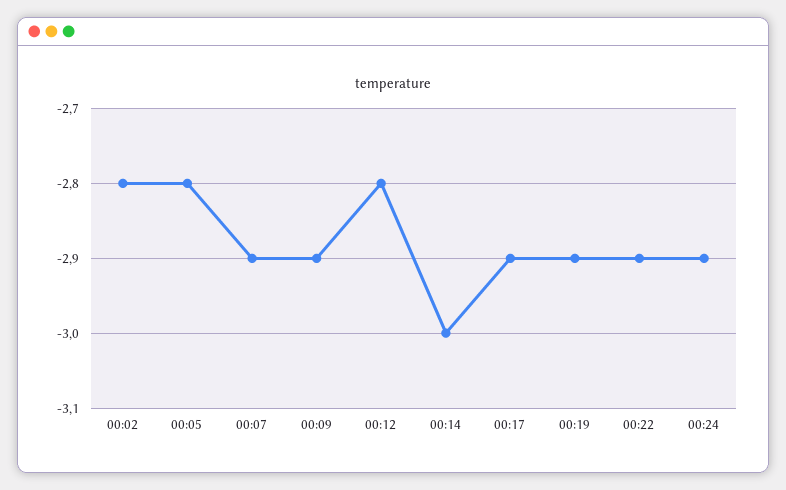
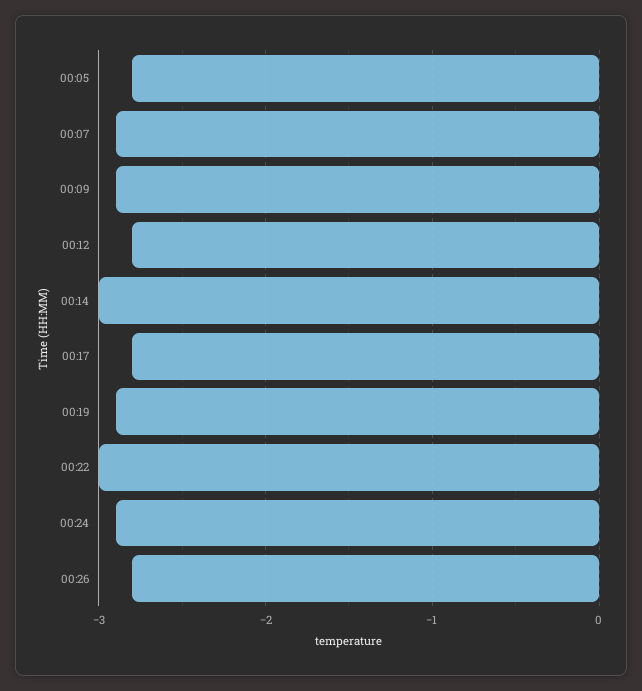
00:02: -2.8 -> none
00:17: -2.9 -> -2.8
00:22: -2.9 -> -3
00:26: none -> -2.8

